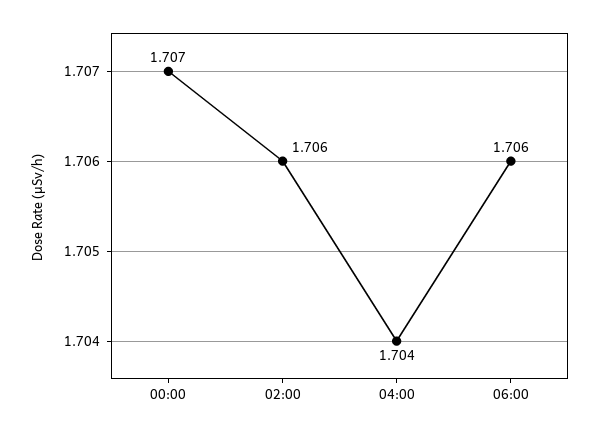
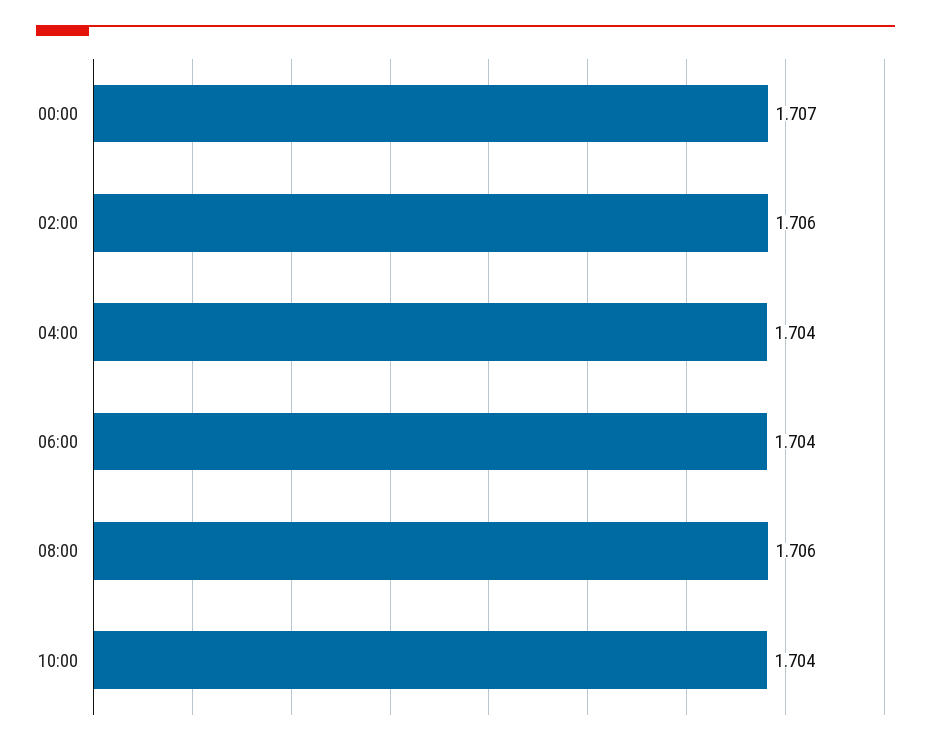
06:00: 1.706 -> 1.704
08:00: none -> 1.706
10:00: none -> 1.704

